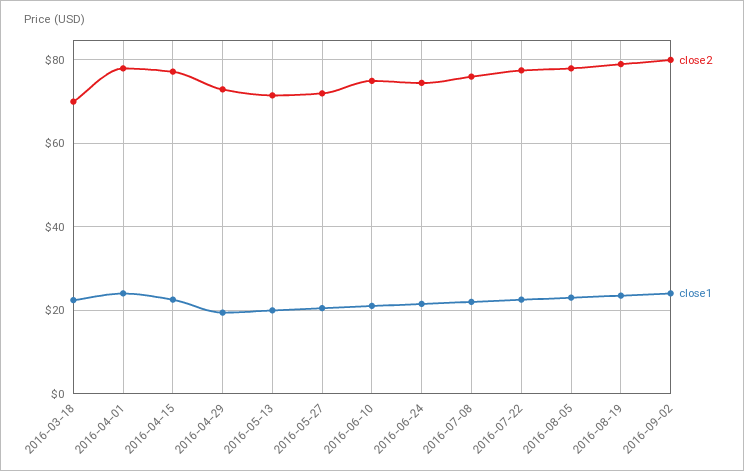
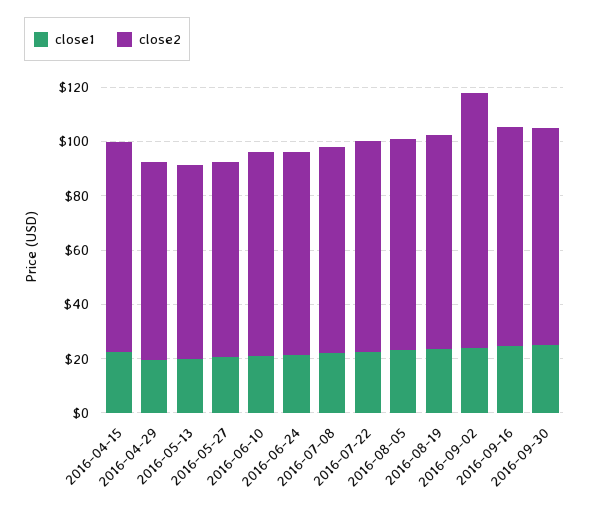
close2, 2016-03-18: 70 -> none
close1, 2016-03-18: 22 -> none
close2, 2016-04-01: 78 -> none
close1, 2016-04-01: 24 -> none
close2, 2016-09-02: 80 -> 95
close1, 2016-09-16: none -> 25
close2, 2016-09-16: none -> 80
close1, 2016-09-30: none -> 25
close2, 2016-09-30: none -> 80

